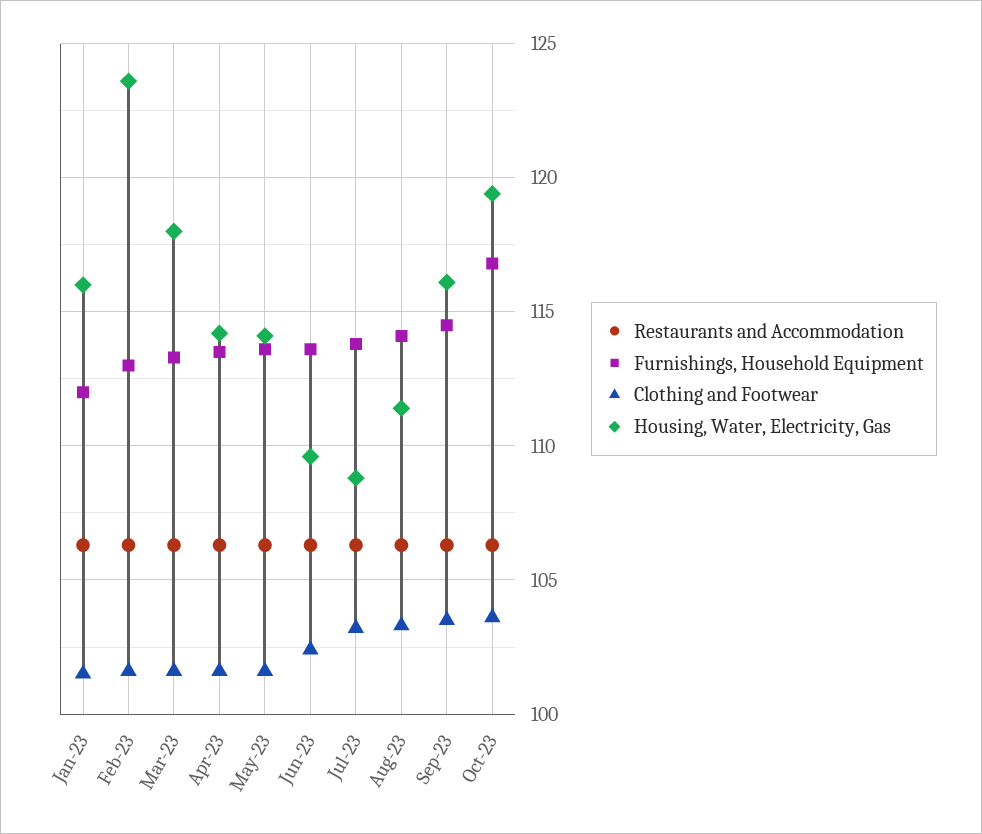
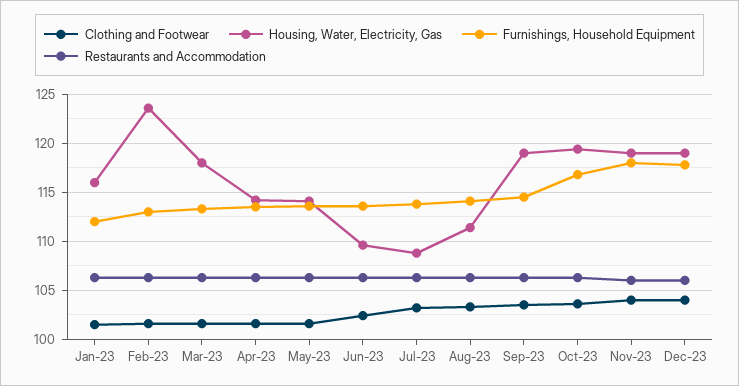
Housing, Water, Electricity, Gas, Sep-23: 116 -> 119
Clothing and Footwear, Nov-23: none -> 104
Housing, Water, Electricity, Gas, Nov-23: none -> 119
Furnishings, Household Equipment, Nov-23: none -> 118
Restaurants and Accommodation, Nov-23: none -> 106
Clothing and Footwear, Dec-23: none -> 104
Housing, Water, Electricity, Gas, Dec-23: none -> 119
Furnishings, Household Equipment, Dec-23: none -> 118
Restaurants and Accommodation, Dec-23: none -> 106

